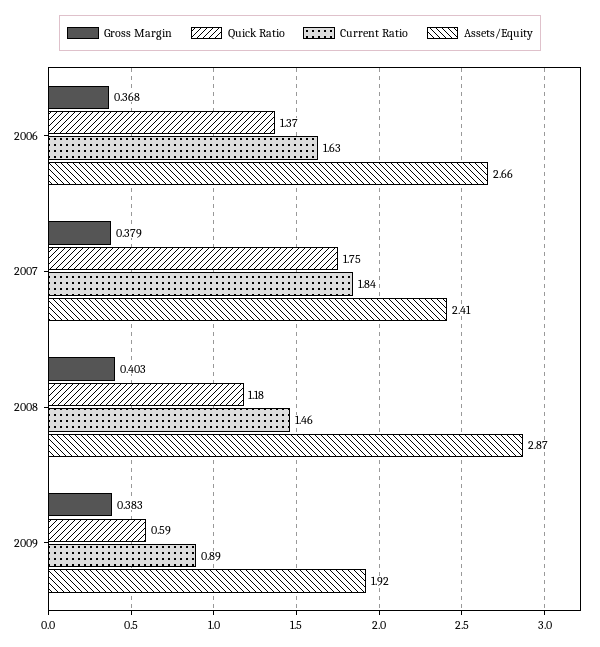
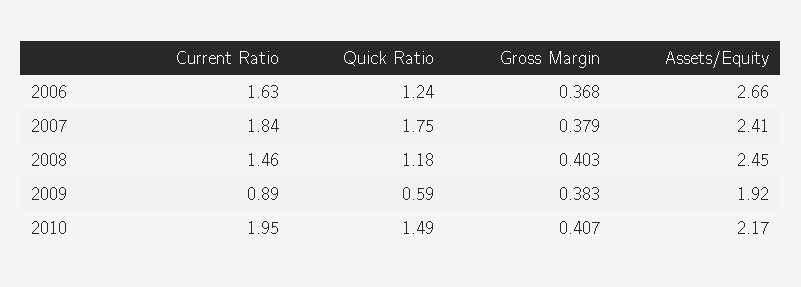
Quick Ratio, 2006: 1.37 -> 1.24
Assets/Equity, 2008: 2.87 -> 2.45
Current Ratio, 2010: none -> 1.95
Quick Ratio, 2010: none -> 1.49
Gross Margin, 2010: none -> 0.407
Assets/Equity, 2010: none -> 2.17

